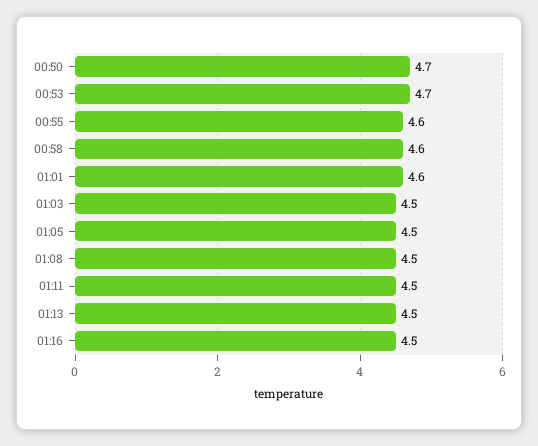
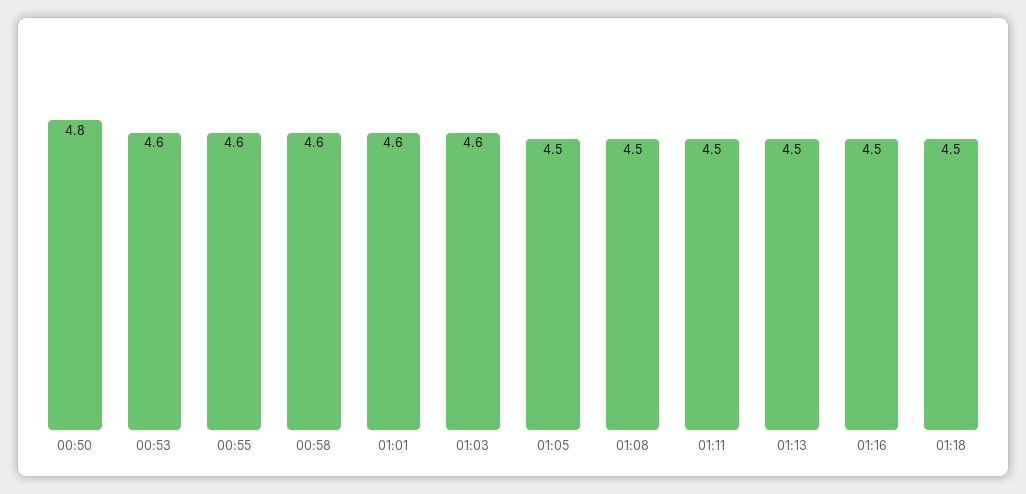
00:50: 4.7 -> 4.8
00:53: 4.7 -> 4.6
01:03: 4.5 -> 4.6
01:18: none -> 4.5

